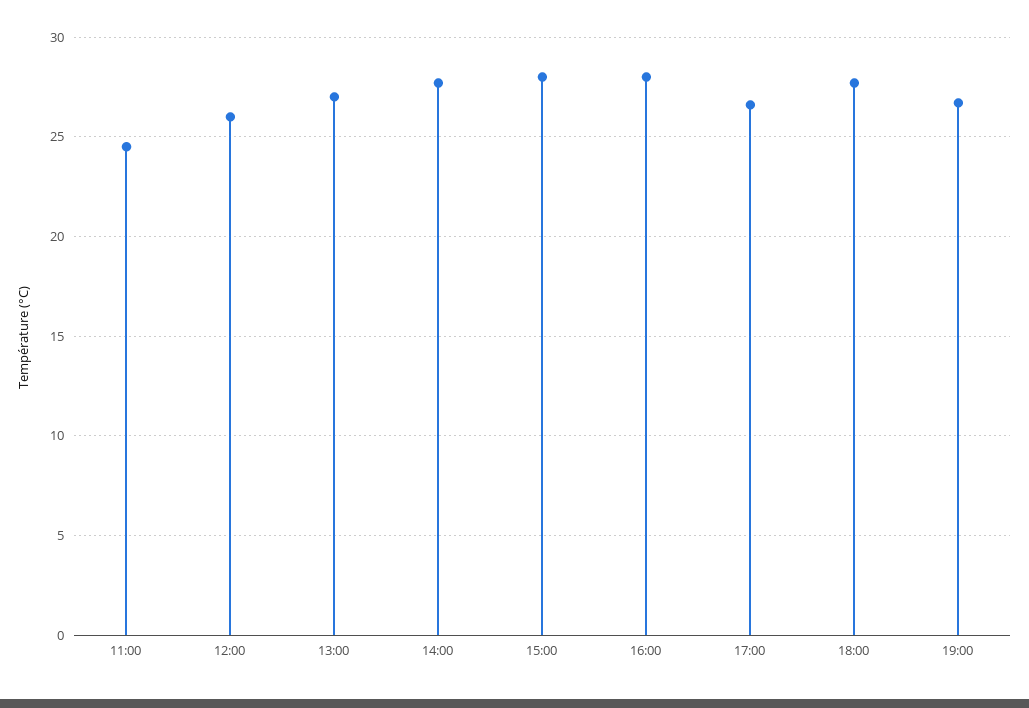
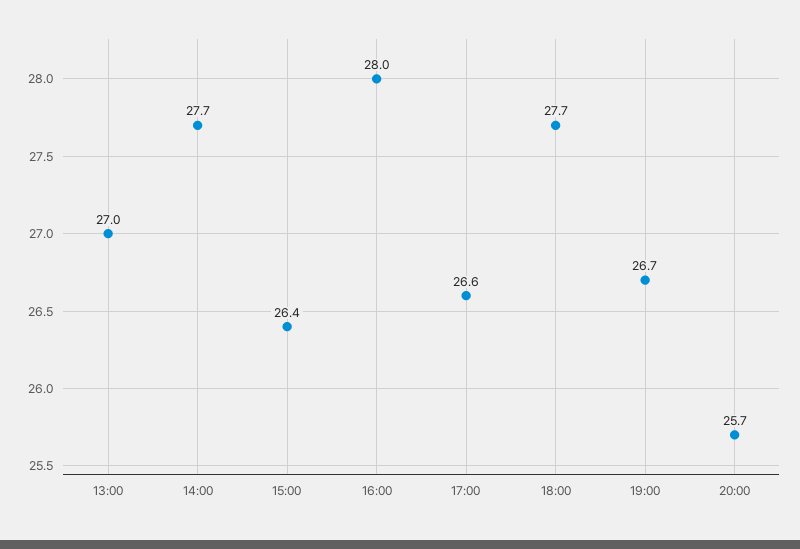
11:00: 24.5 -> none
12:00: 26 -> none
15:00: 28 -> 26.4
20:00: none -> 25.7

